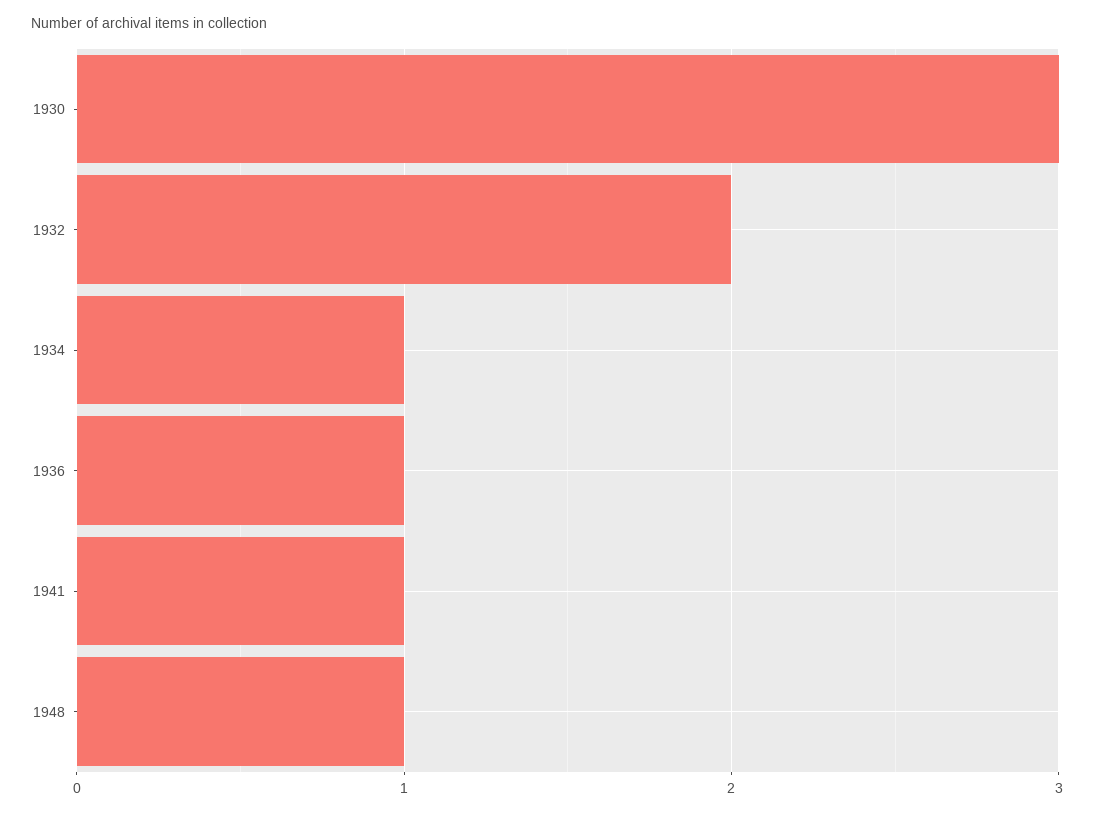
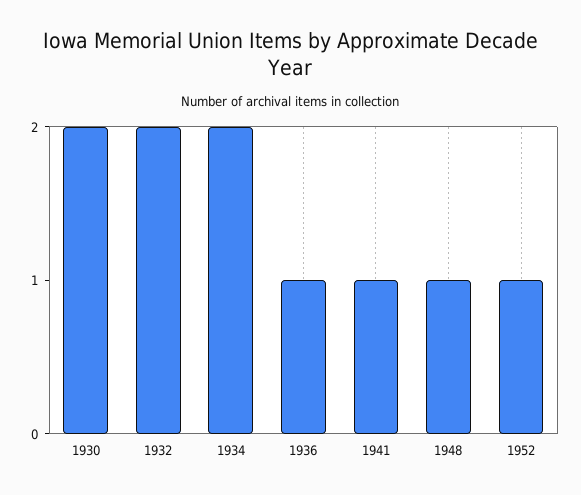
1930: 3 -> 2
1934: 1 -> 2
1952: none -> 1

